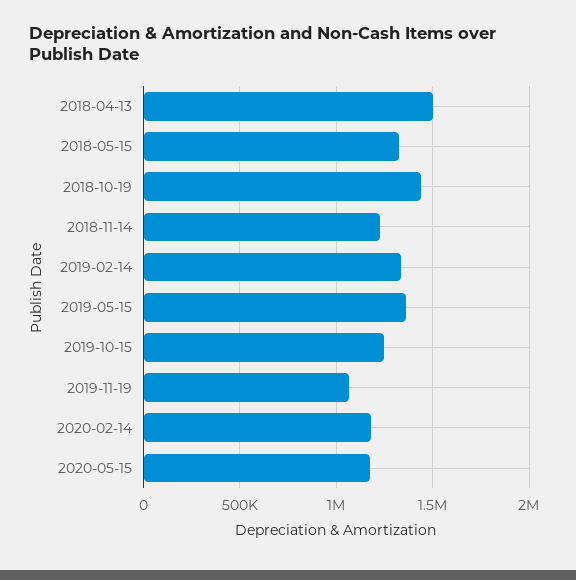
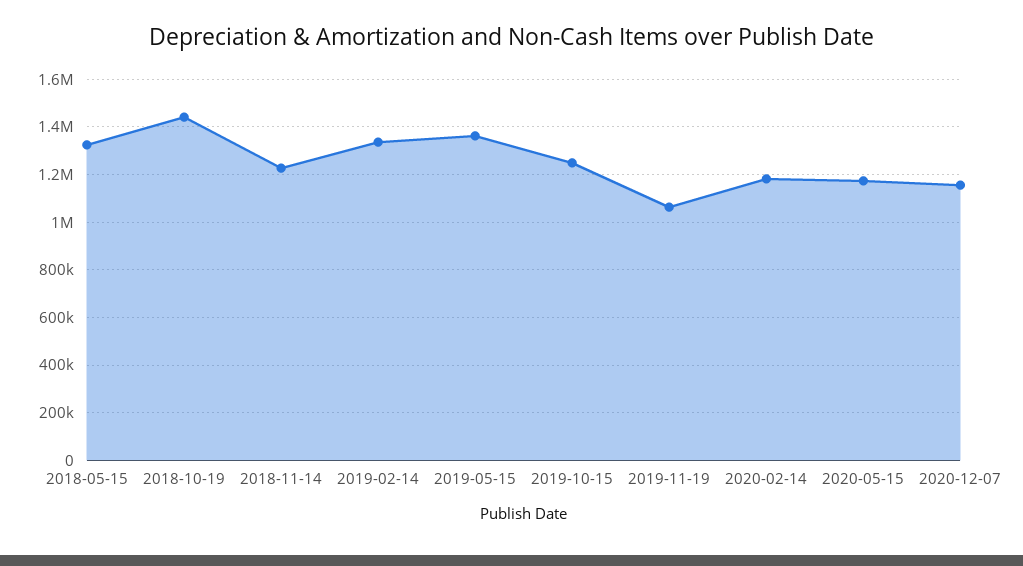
2018-04-13: 1500000 -> none
2020-12-07: none -> 1150000

